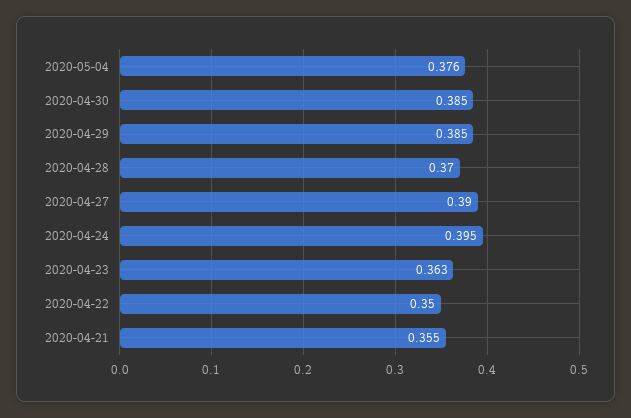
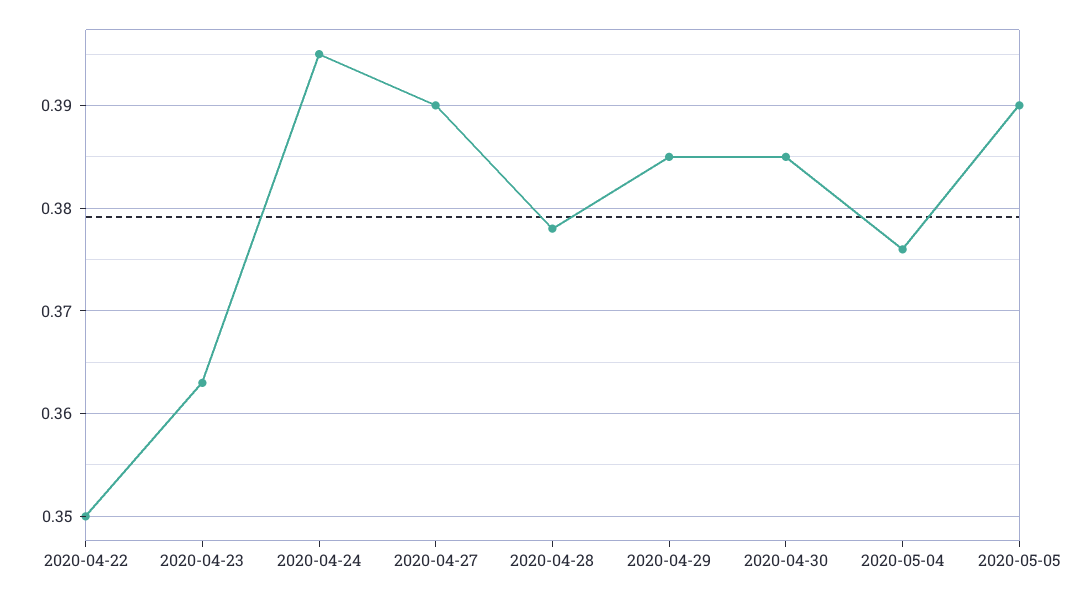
2020-04-28: 0.37 -> 0.378
2020-04-21: 0.355 -> none
2020-05-05: none -> 0.39

